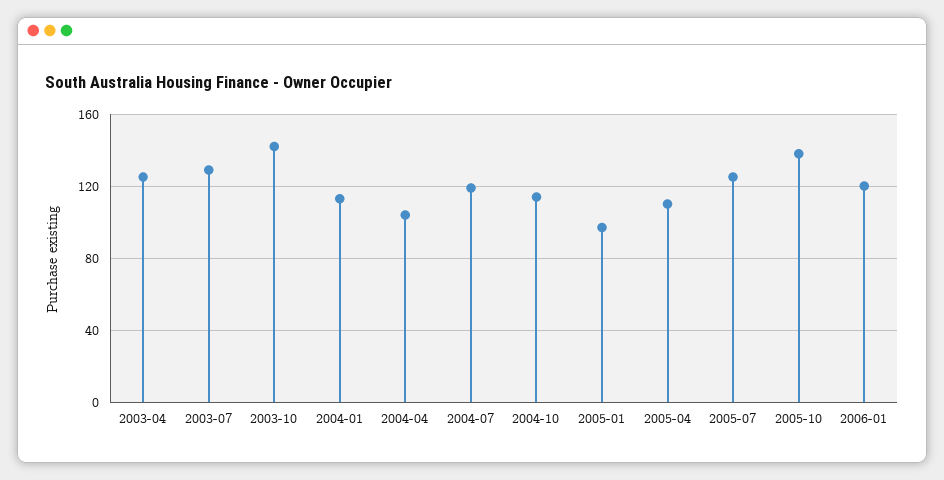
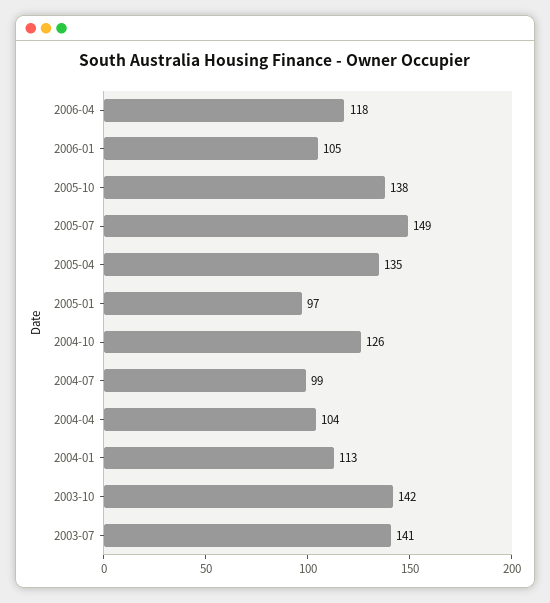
2003-04: 125 -> none
2003-07: 130 -> 141
2004-07: 120 -> 99
2004-10: 115 -> 126
2005-04: 110 -> 135
2005-07: 125 -> 149
2006-01: 120 -> 105
2006-04: none -> 118

